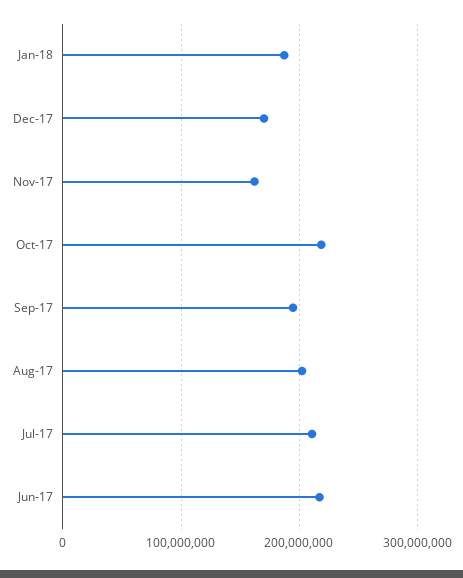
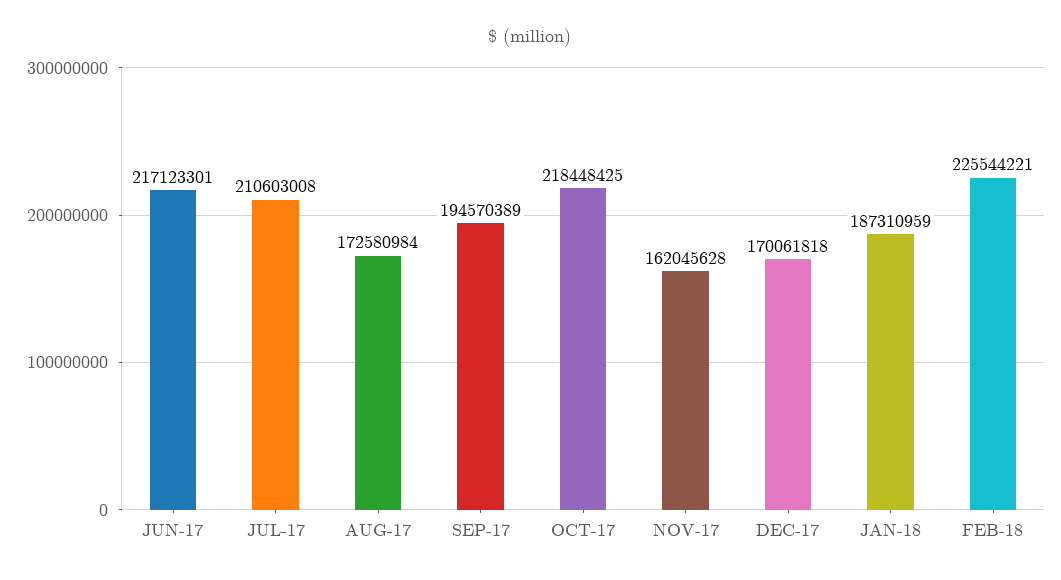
Aug-17: 200000000 -> 172580984
FEB-18: none -> 225544221

